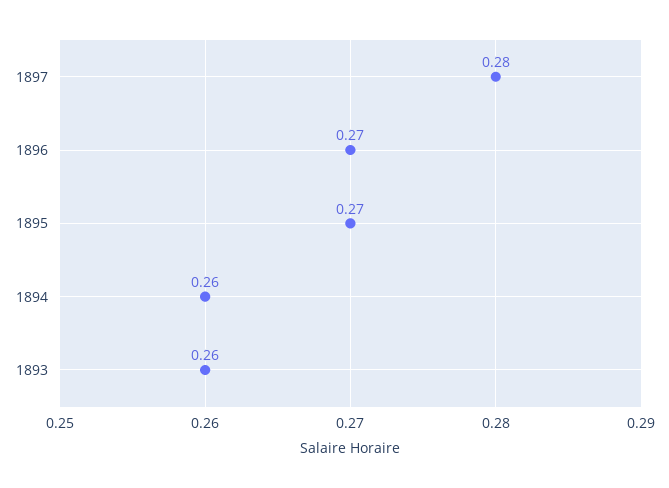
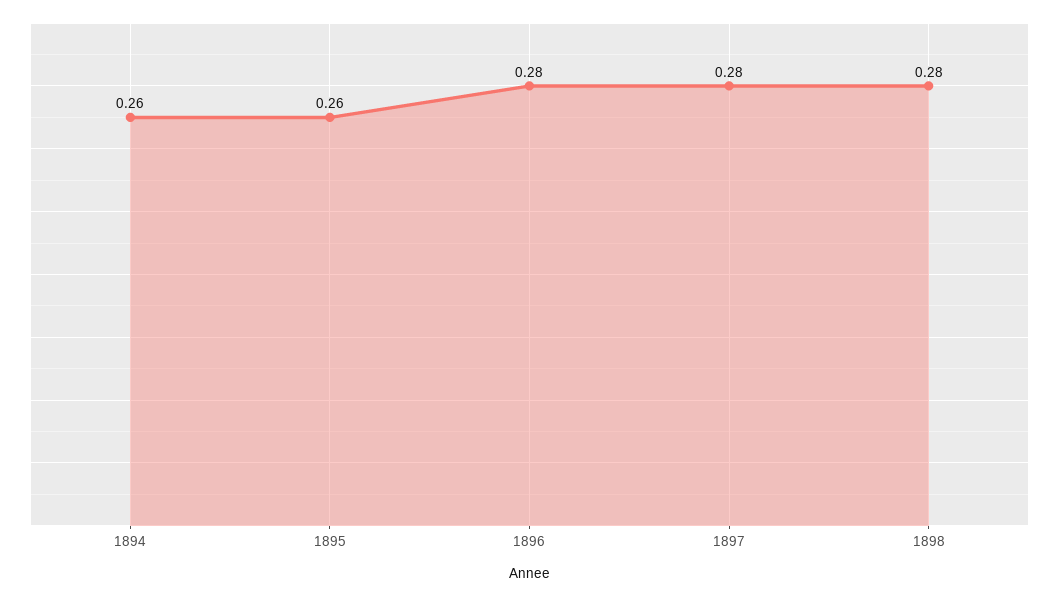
1896: 0.27 -> 0.28
1895: 0.27 -> 0.26
1893: 0.26 -> none
1898: none -> 0.28

